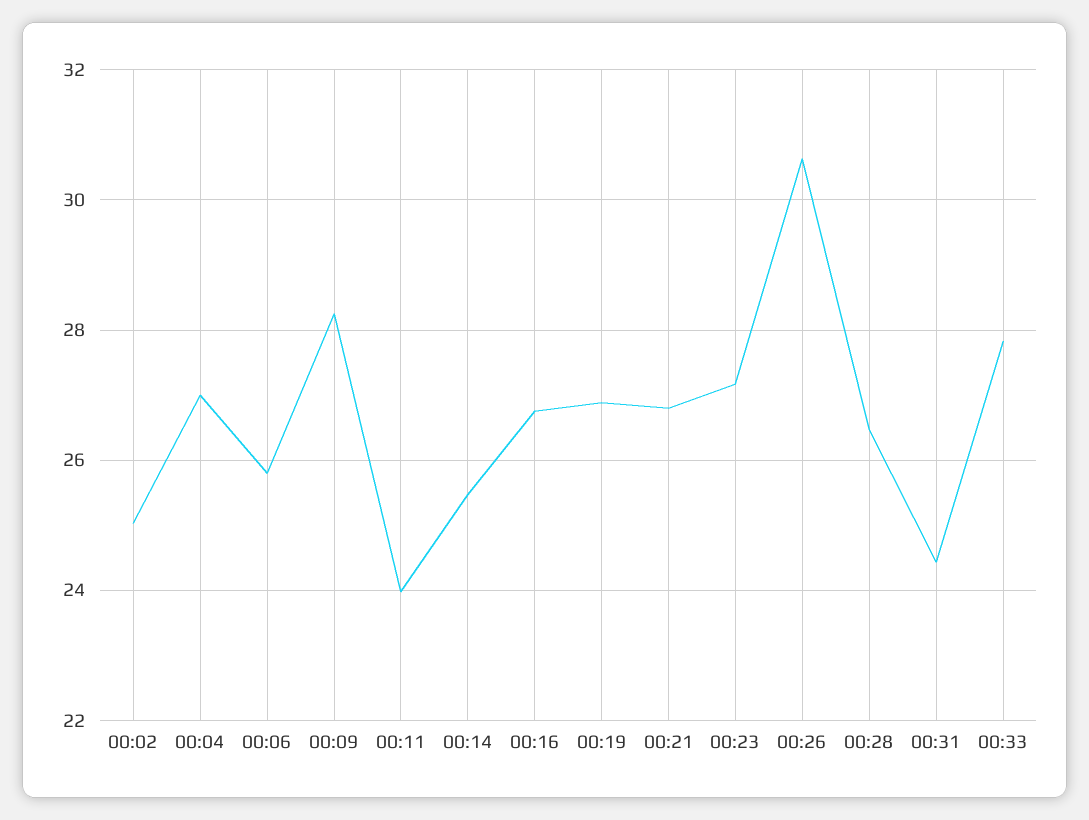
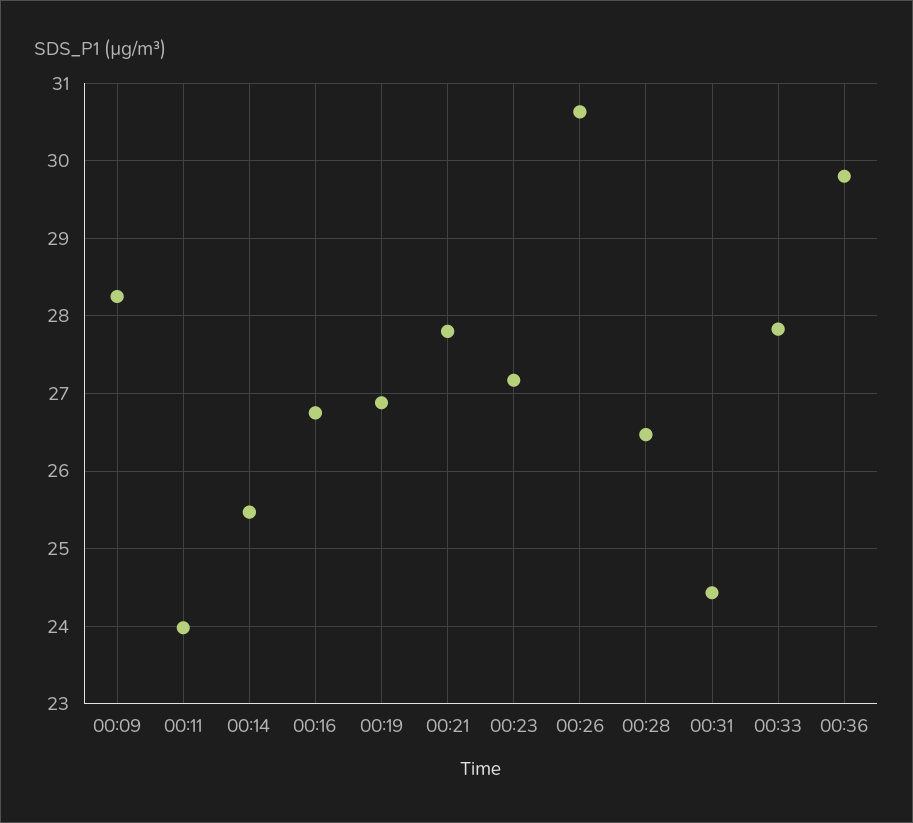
00:02: 25 -> none
00:04: 27 -> none
00:06: 25.8 -> none
00:21: 26.8 -> 27.8
00:36: none -> 29.8

